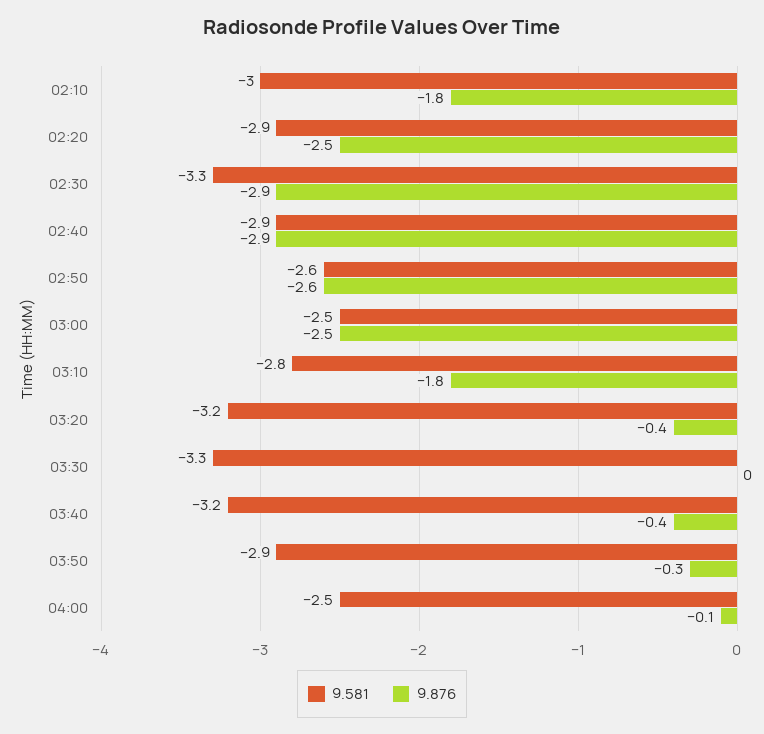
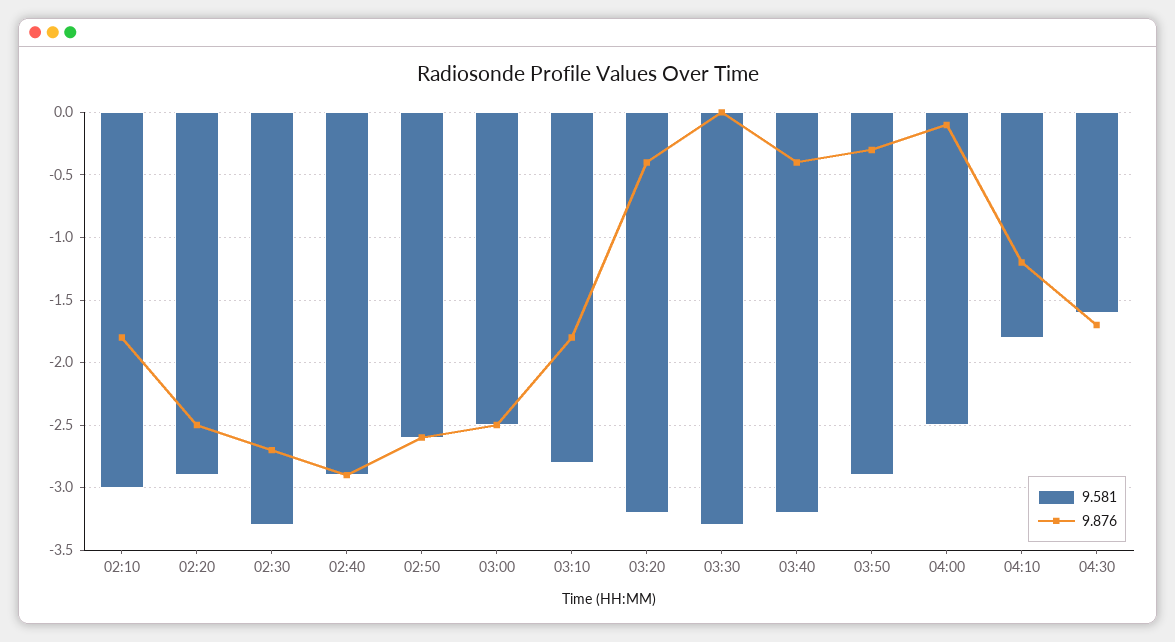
9.876, 02:30: -2.9 -> -2.7
9.581, 04:10: none -> -1.8
9.876, 04:10: none -> -1.2
9.581, 04:30: none -> -1.6
9.876, 04:30: none -> -1.7

